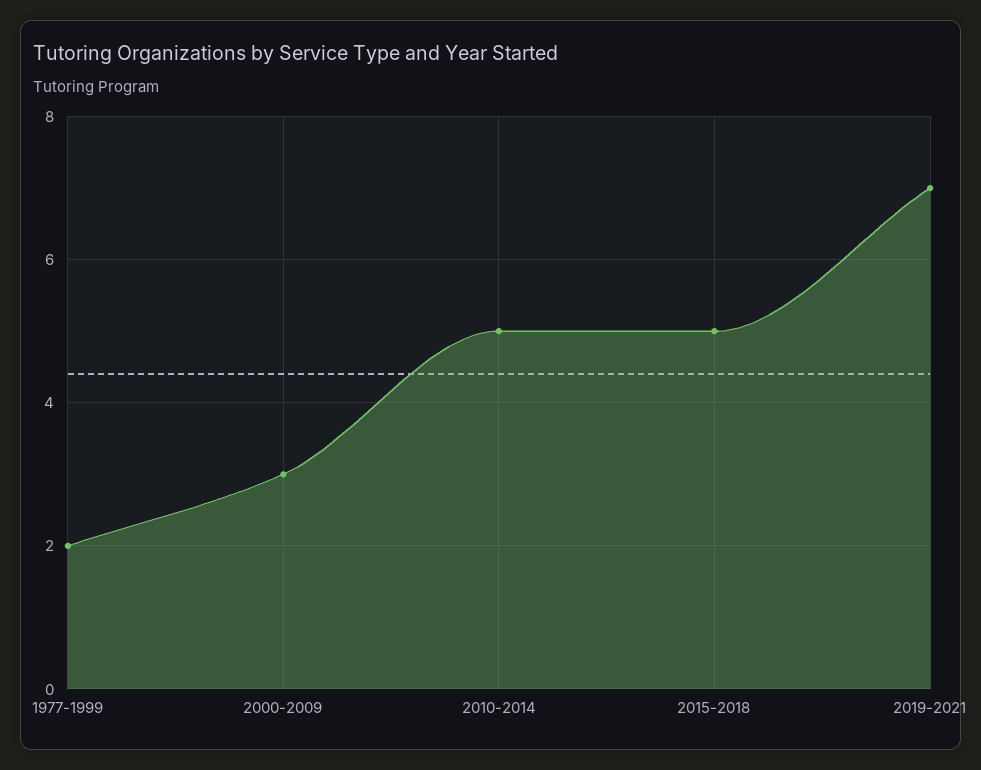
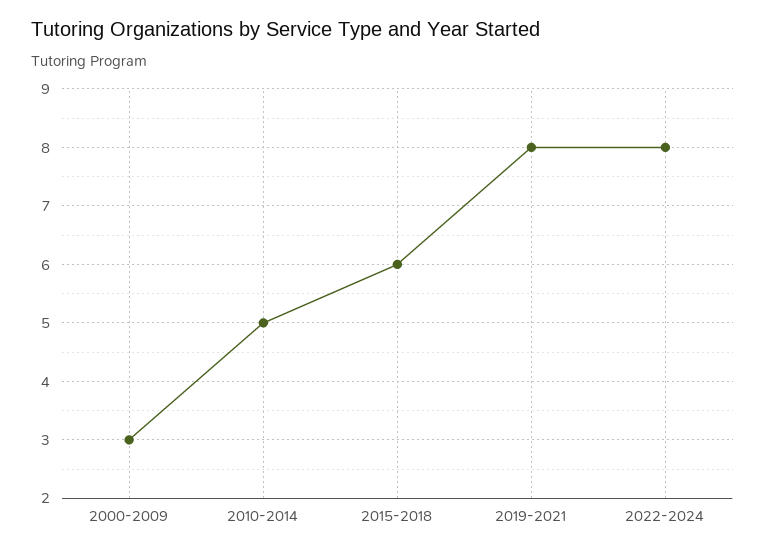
1977-1999: 2 -> none
2015-2018: 5 -> 6
2019-2021: 7 -> 8
2022-2024: none -> 8

